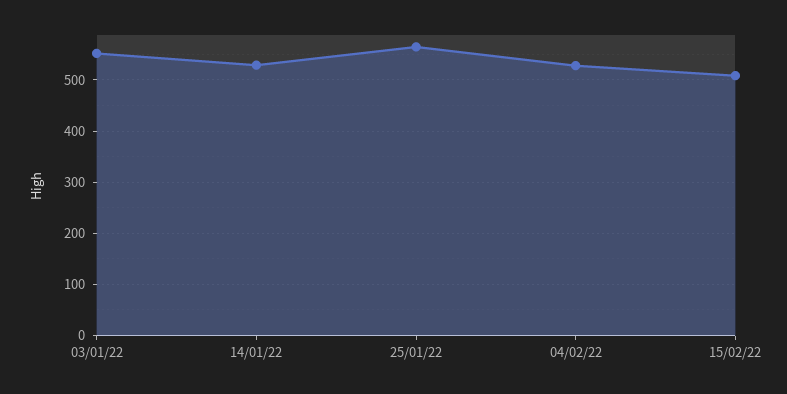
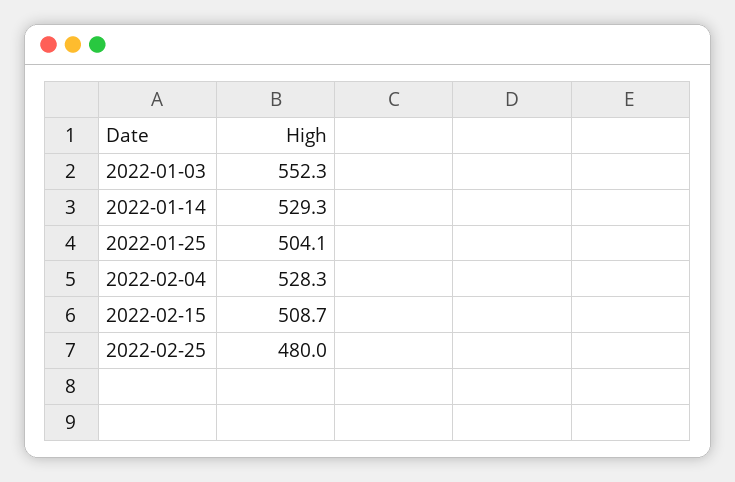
25/01/22: 560 -> 504.1
2022-02-25: none -> 480

